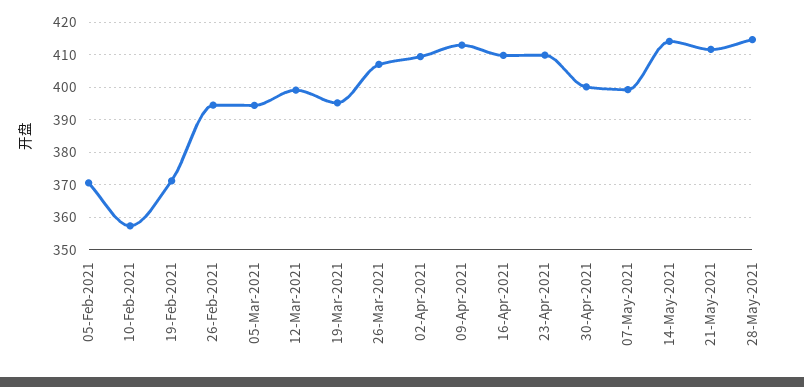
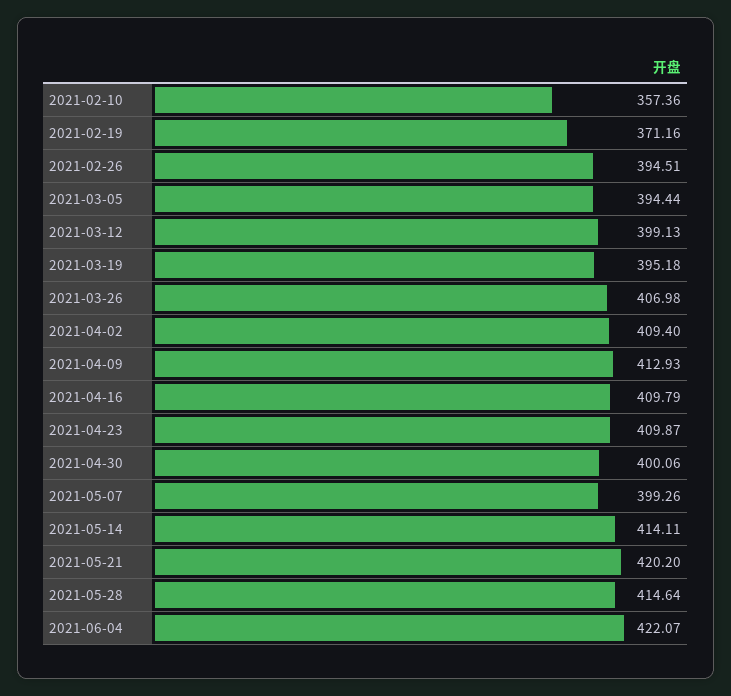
05-Feb-2021: 370 -> none
21-May-2021: 412 -> 420.2
2021-06-04: none -> 422.07

